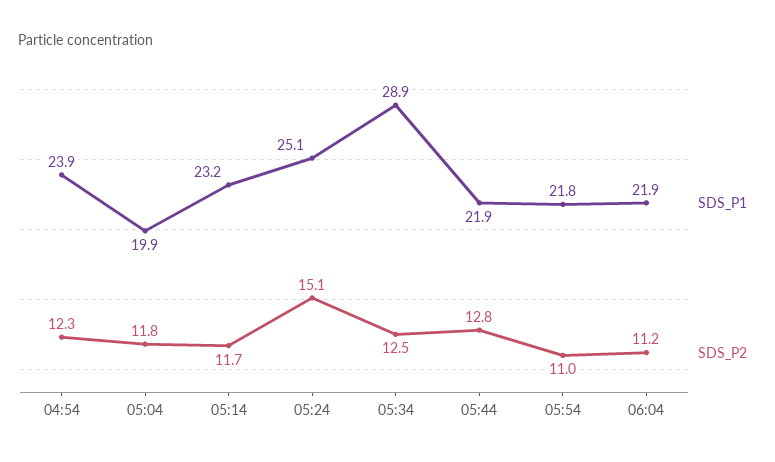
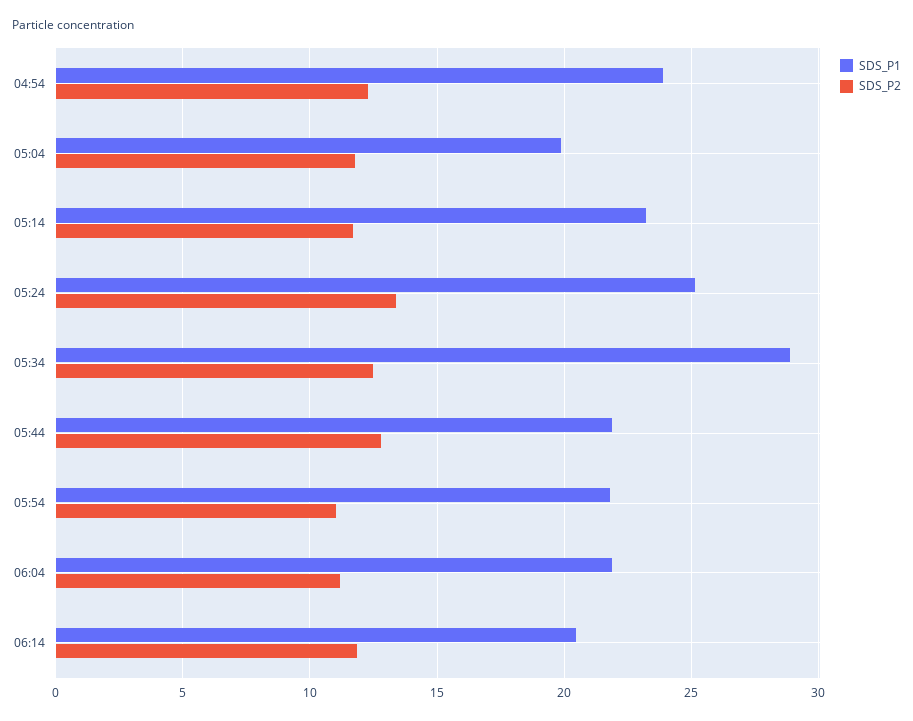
SDS_P2, 05:24: 15.1 -> 13.5
SDS_P1, 06:14: none -> 20.5
SDS_P2, 06:14: none -> 12

